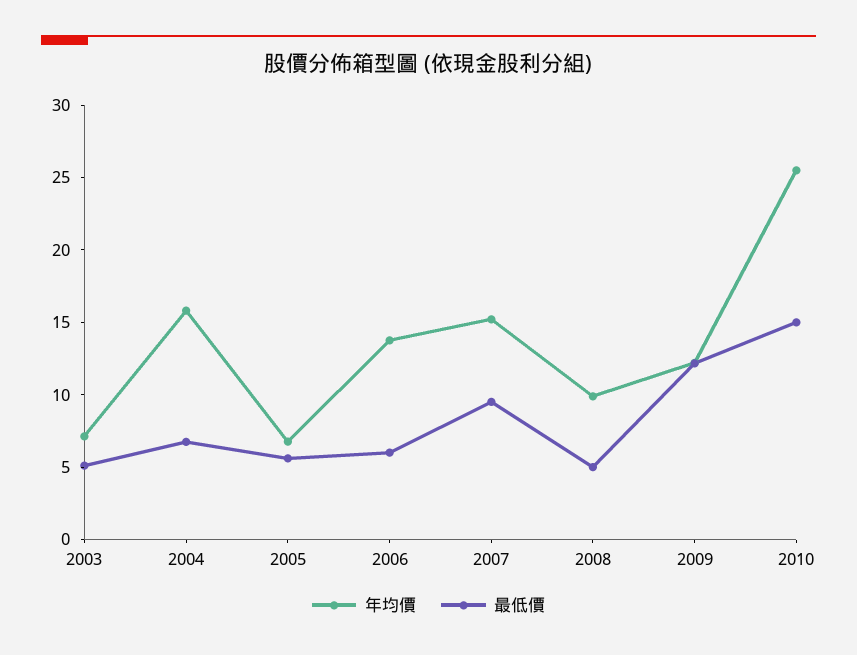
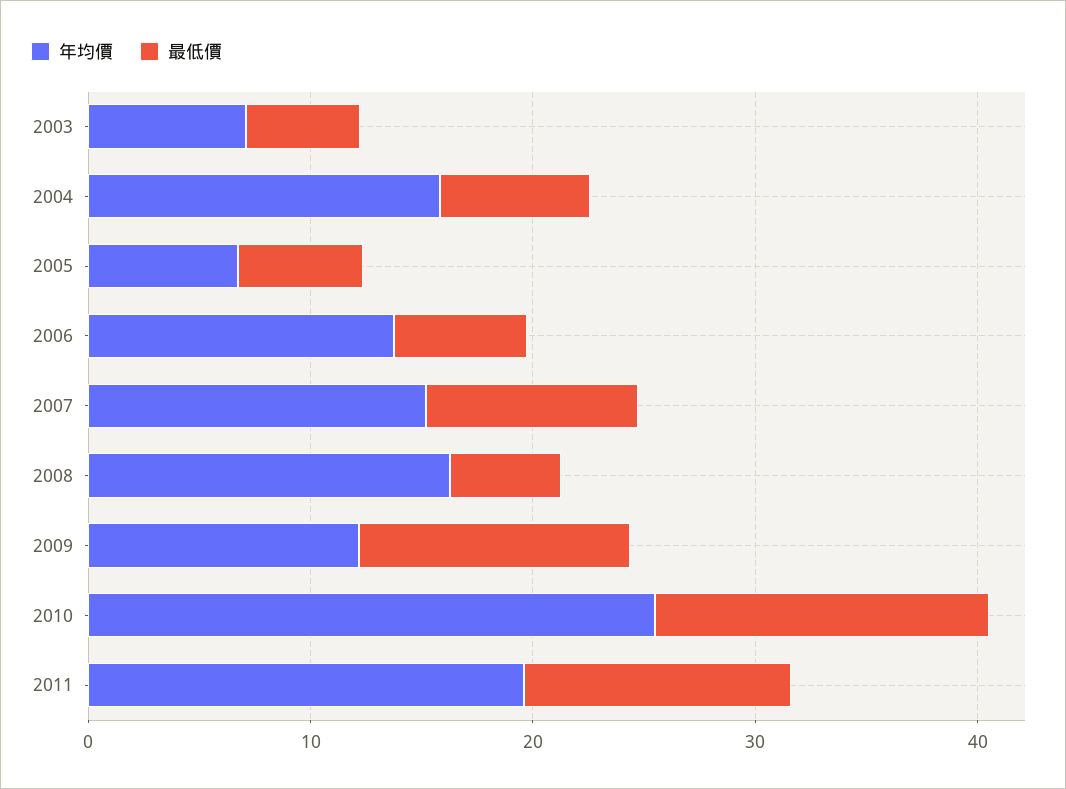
年均價, 2008: 10 -> 16
年均價, 2011: none -> 20
最低價, 2011: none -> 12

